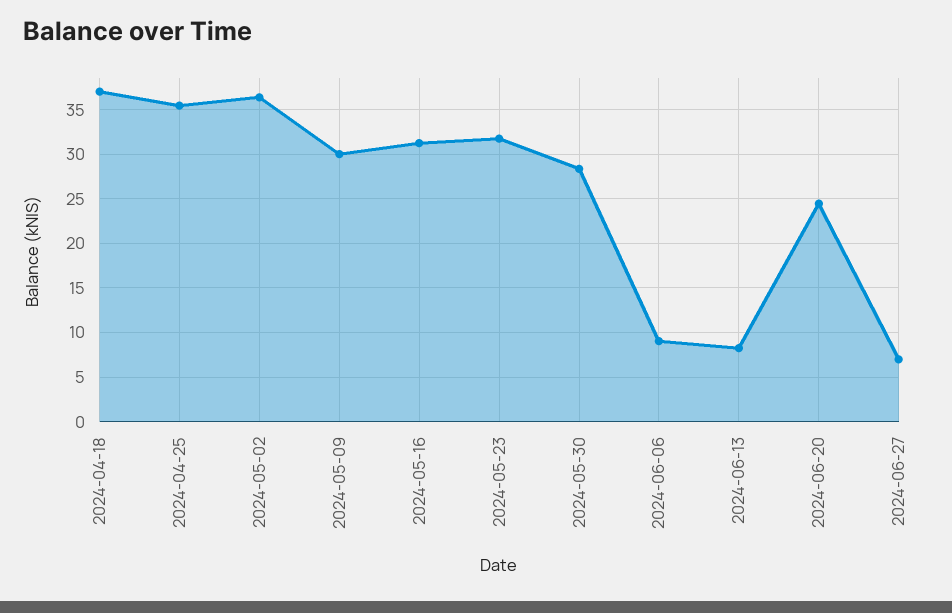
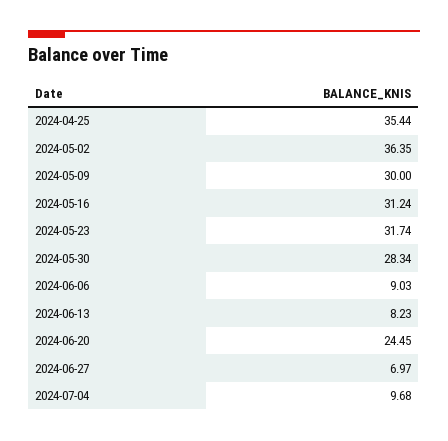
2024-04-18: 37 -> none
2024-07-04: none -> 9.68

